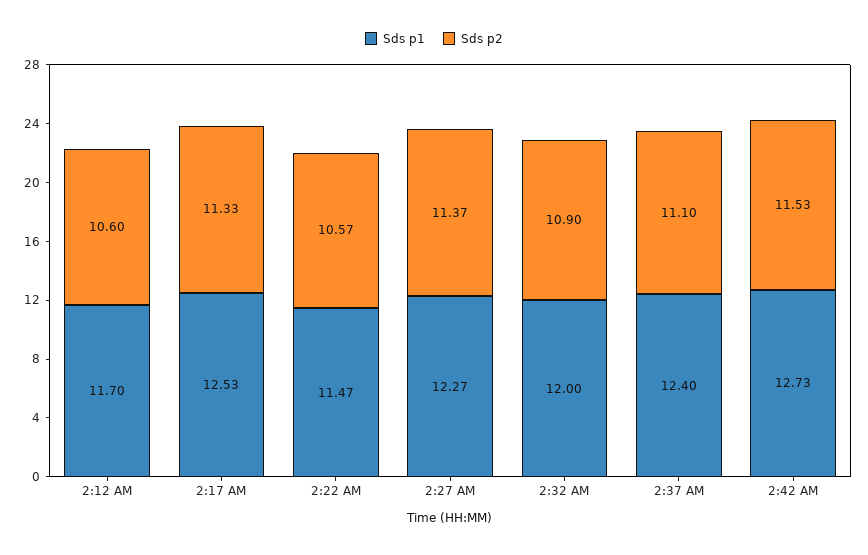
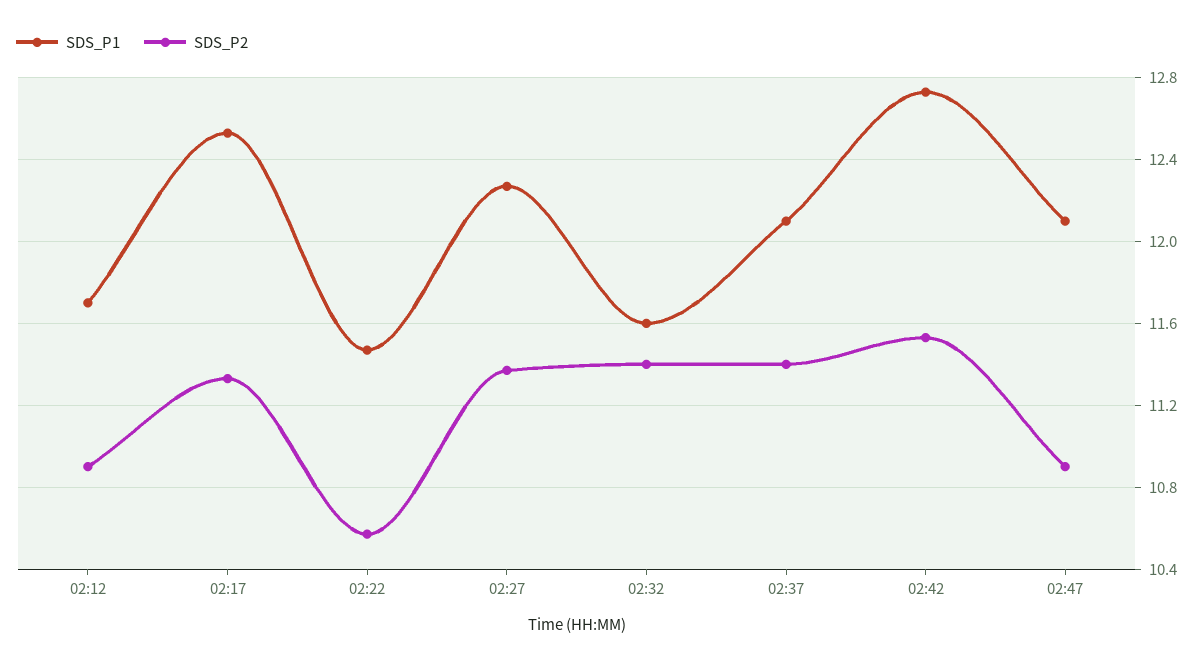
Sds p2, 2:12 AM: 10.6 -> 10.9
Sds p1, 2:32 AM: 12 -> 11.6
Sds p2, 2:32 AM: 10.9 -> 11.4
Sds p1, 2:37 AM: 12.4 -> 12.1
Sds p2, 2:37 AM: 11.1 -> 11.4
Sds p1, 02:47: none -> 12.1
Sds p2, 02:47: none -> 10.9

